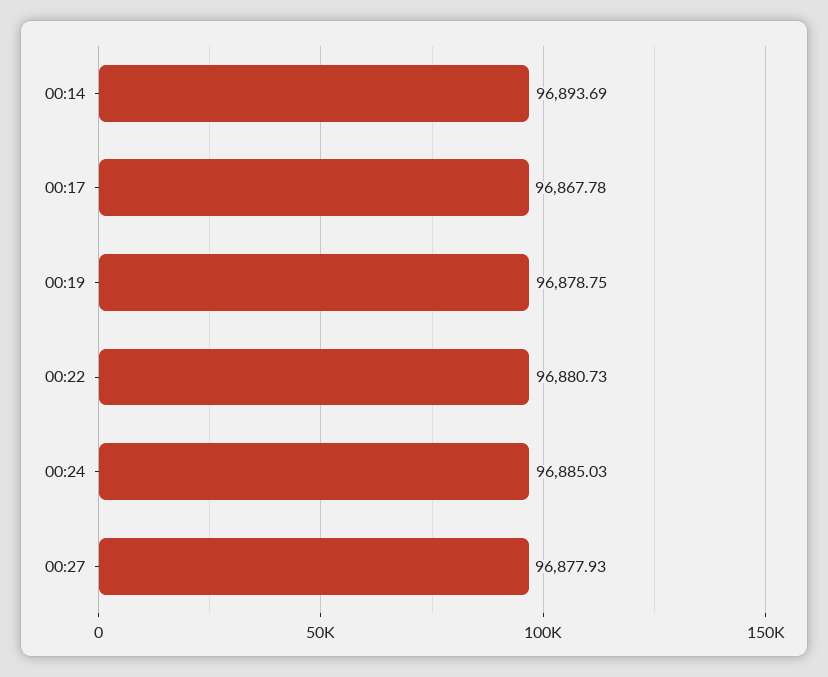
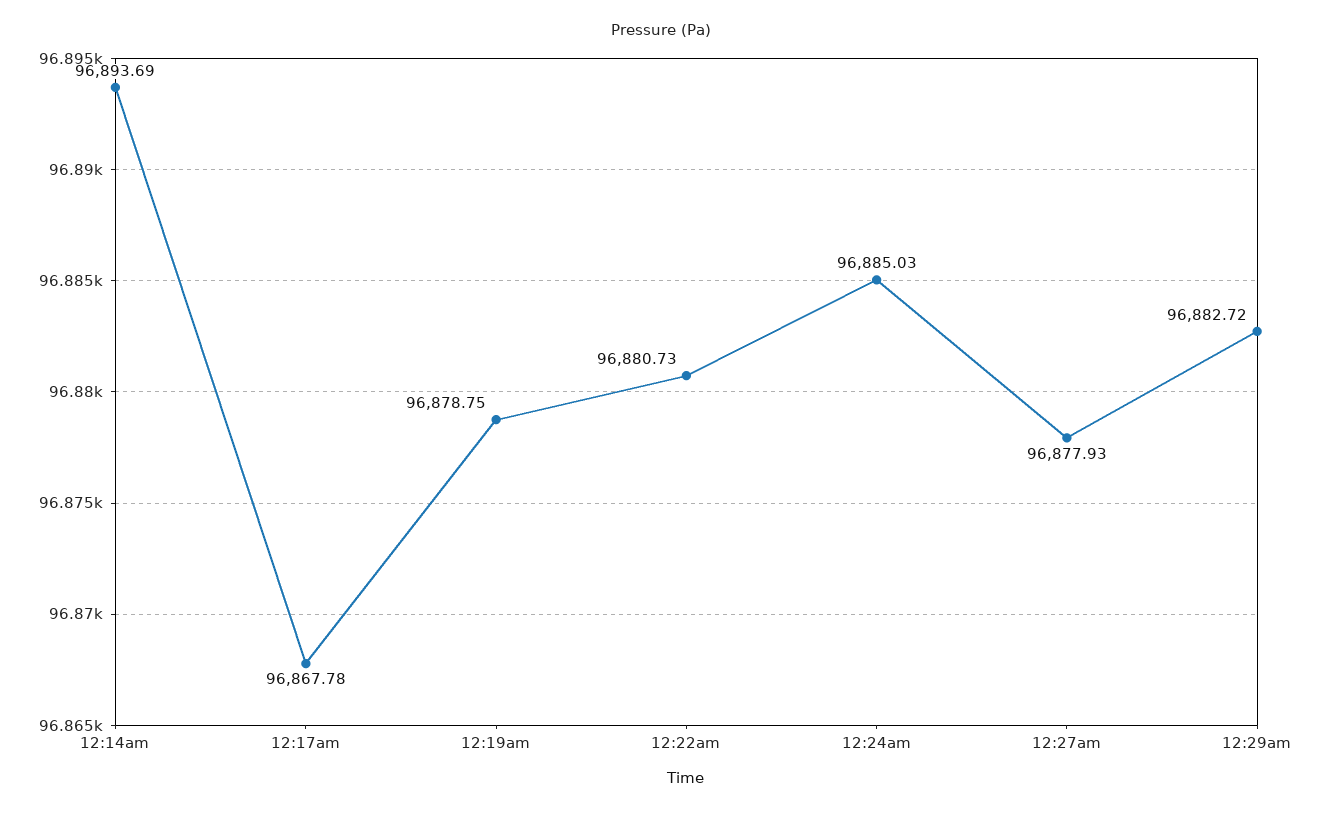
12:29am: none -> 96882.72

